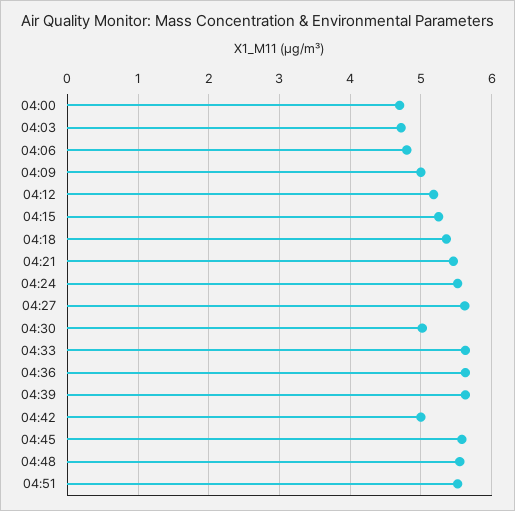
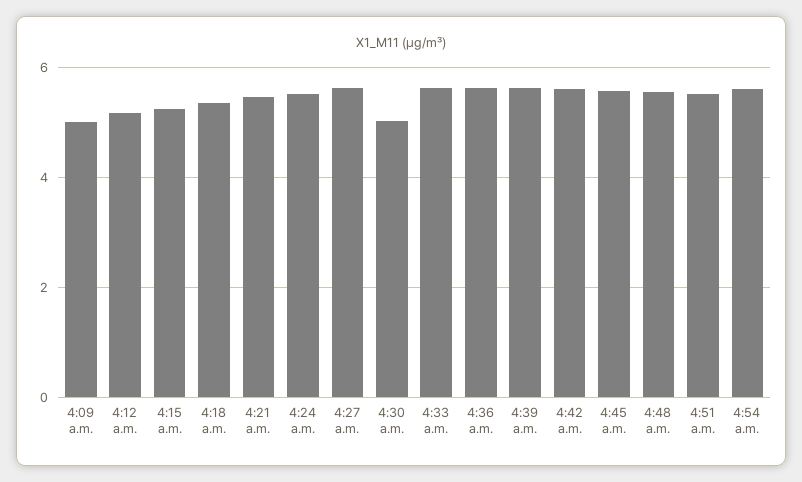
04:00: 4.7 -> none
04:03: 4.7 -> none
04:06: 4.8 -> none
04:42: 5 -> 5.6
4:54 a.m.: none -> 5.6

